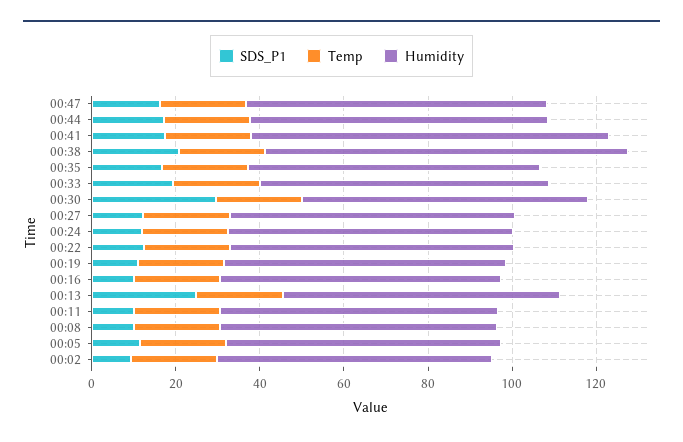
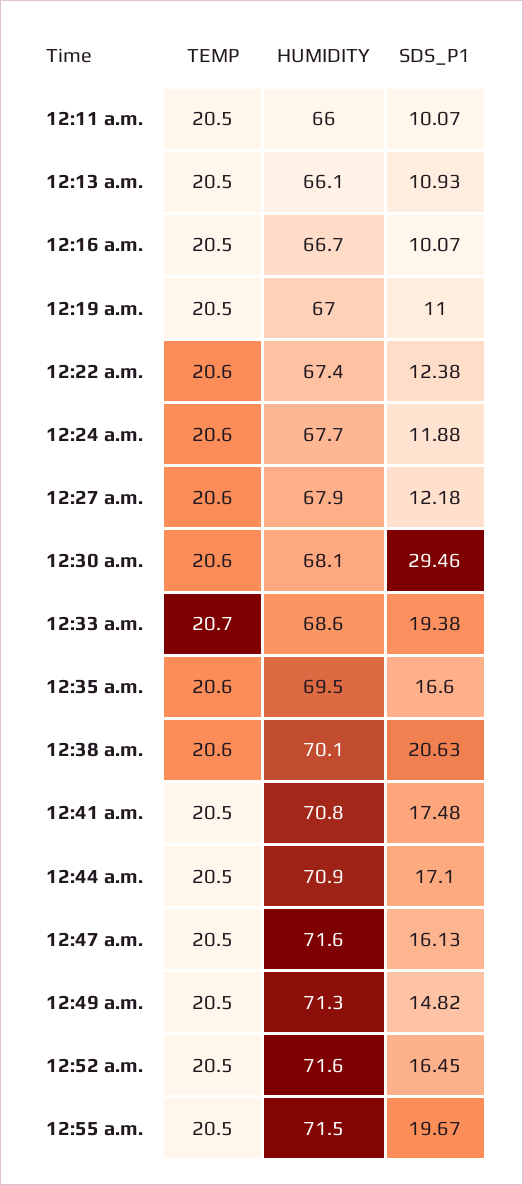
Humidity, 00:41: 85 -> 70.8
Humidity, 00:38: 85 -> 70.1
SDS_P1, 00:13: 25 -> 10.93
SDS_P1, 00:08: 10 -> none
Temp, 00:08: 20 -> none
Humidity, 00:08: 65 -> none
SDS_P1, 00:05: 10 -> none
Temp, 00:05: 20 -> none
Humidity, 00:05: 65 -> none
SDS_P1, 00:02: 10 -> none
Temp, 00:02: 20 -> none
Humidity, 00:02: 65 -> none
Temp, 12:49 a.m.: none -> 20.5
Humidity, 12:49 a.m.: none -> 71.3
SDS_P1, 12:49 a.m.: none -> 14.82
Temp, 12:52 a.m.: none -> 20.5
Humidity, 12:52 a.m.: none -> 71.6
SDS_P1, 12:52 a.m.: none -> 16.45
Temp, 12:55 a.m.: none -> 20.5
Humidity, 12:55 a.m.: none -> 71.5
SDS_P1, 12:55 a.m.: none -> 19.67

